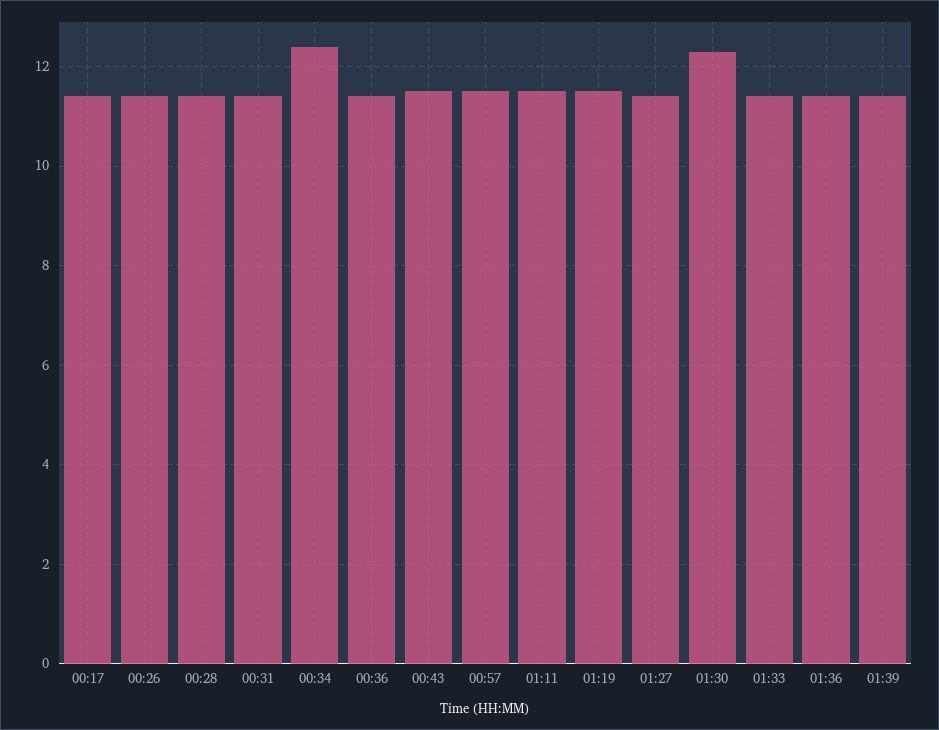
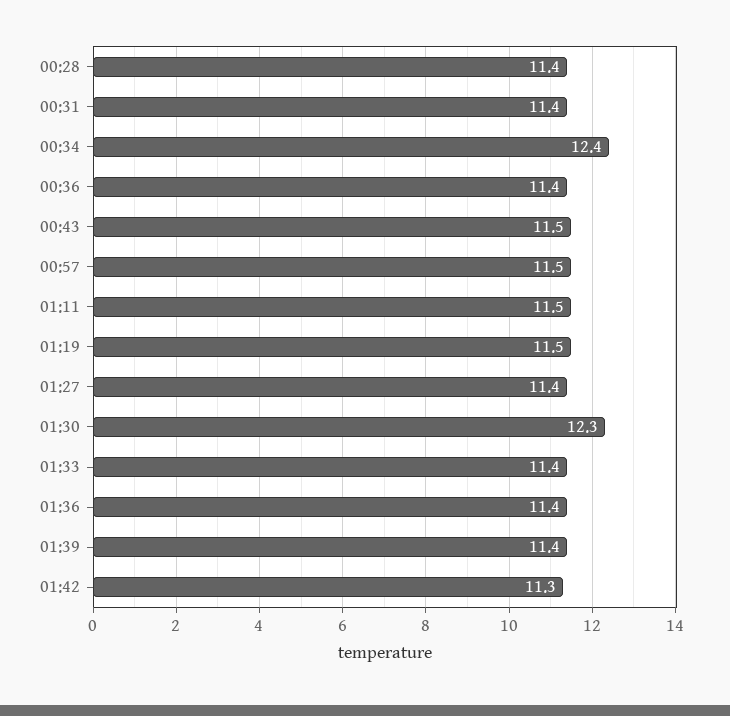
00:17: 11.5 -> none
00:26: 11.5 -> none
01:42: none -> 11.3

